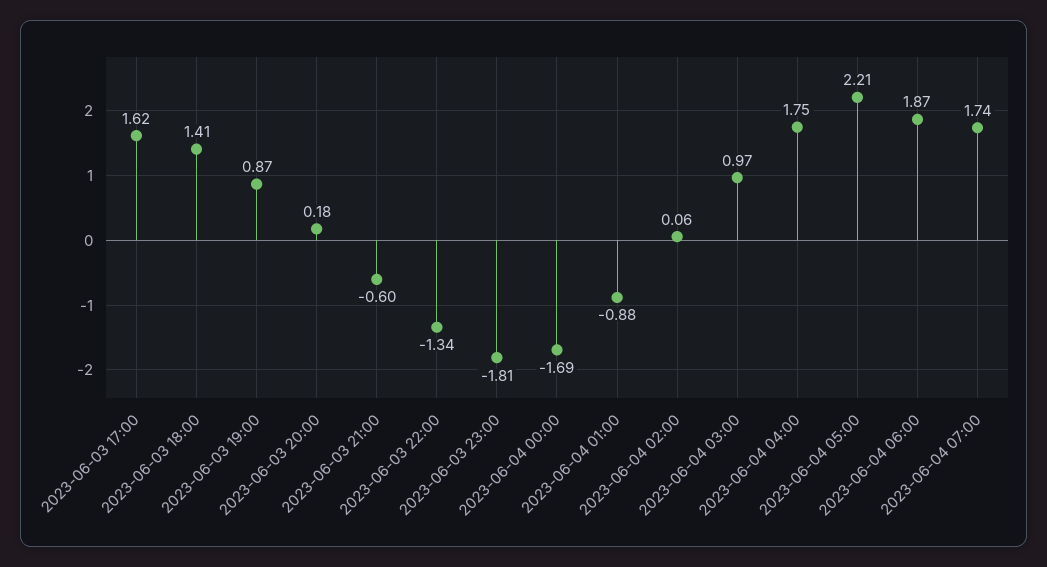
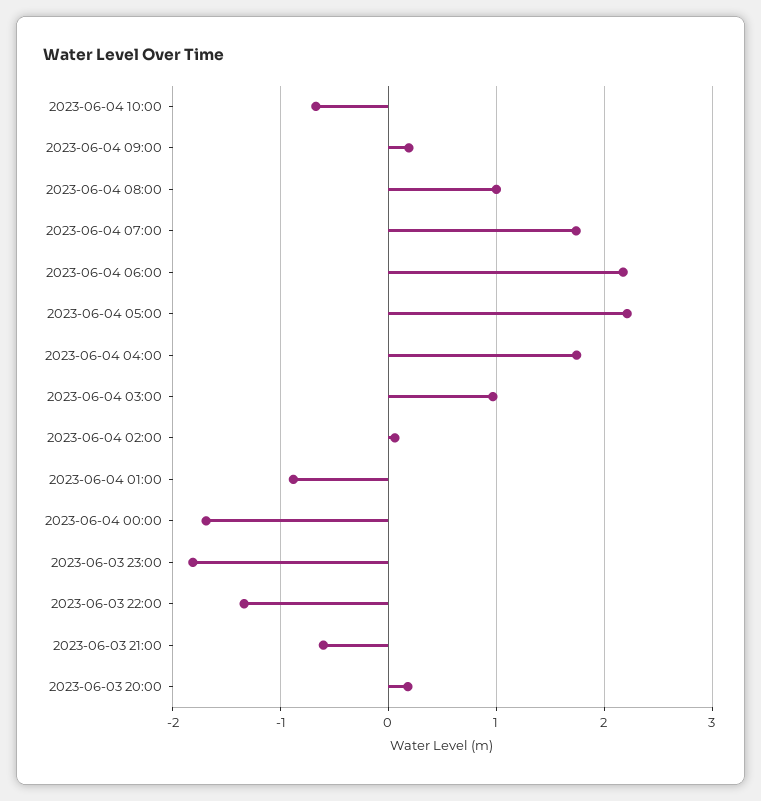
2023-06-03 17:00: 1.62 -> none
2023-06-03 18:00: 1.41 -> none
2023-06-03 19:00: 0.87 -> none
2023-06-04 06:00: 1.87 -> 2.2
2023-06-04 10:00: none -> -0.7
2023-06-04 09:00: none -> 0.2
2023-06-04 08:00: none -> 1

